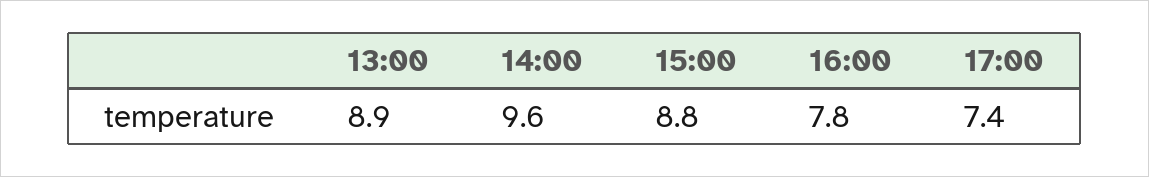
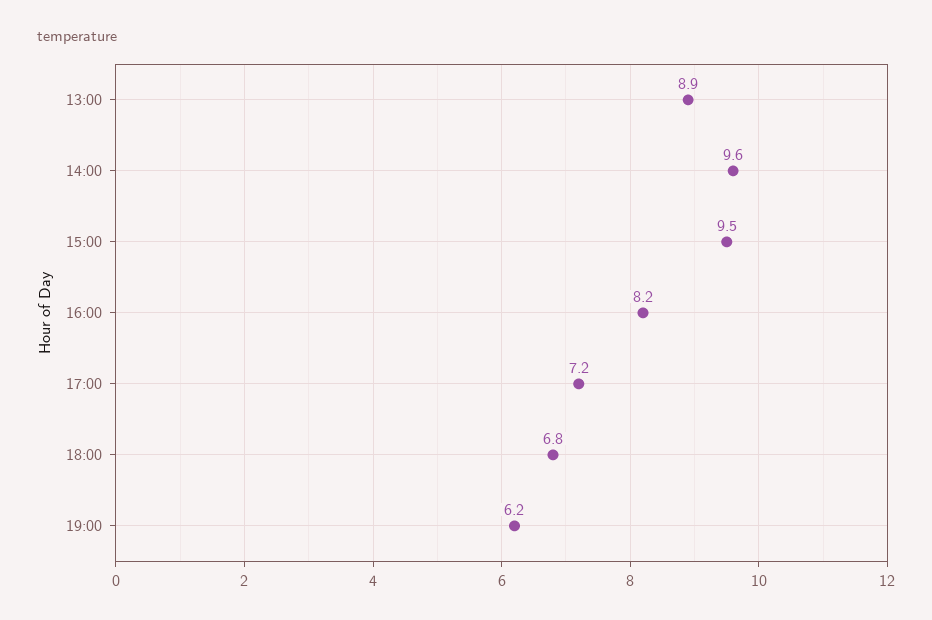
15:00: 8.8 -> 9.5
16:00: 7.8 -> 8.2
17:00: 7.4 -> 7.2
18:00: none -> 6.8
19:00: none -> 6.2

